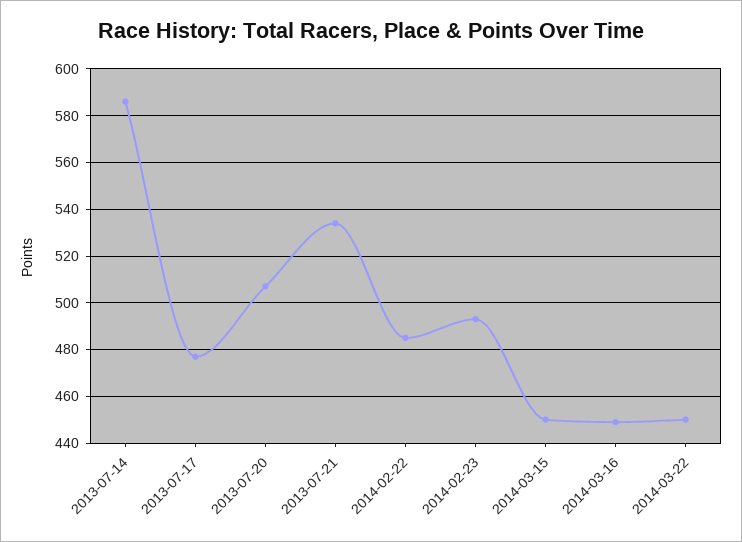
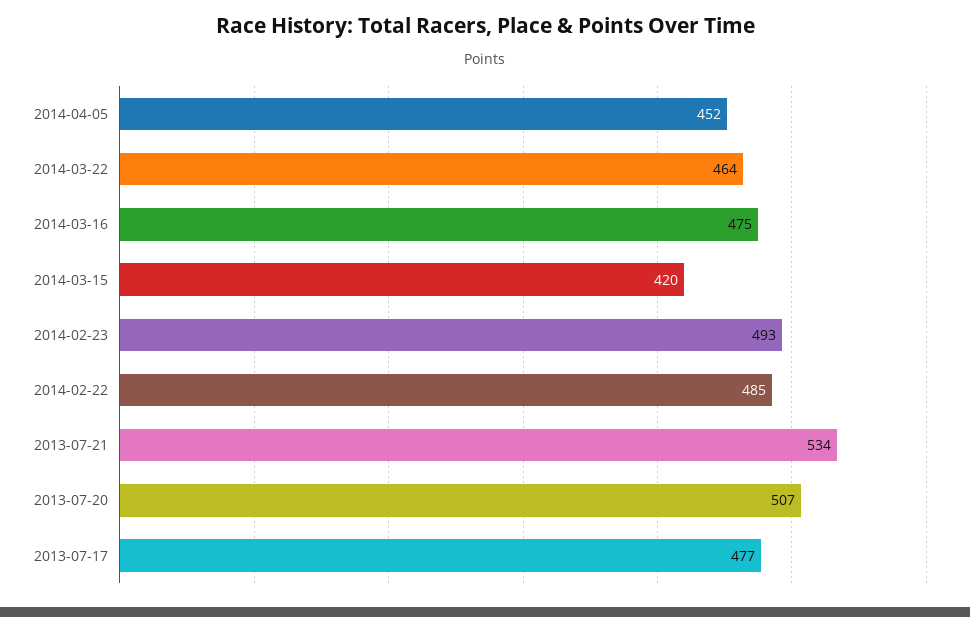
2013-07-14: 585 -> none
2014-03-15: 450 -> 420
2014-03-16: 450 -> 475
2014-03-22: 450 -> 464
2014-04-05: none -> 452

